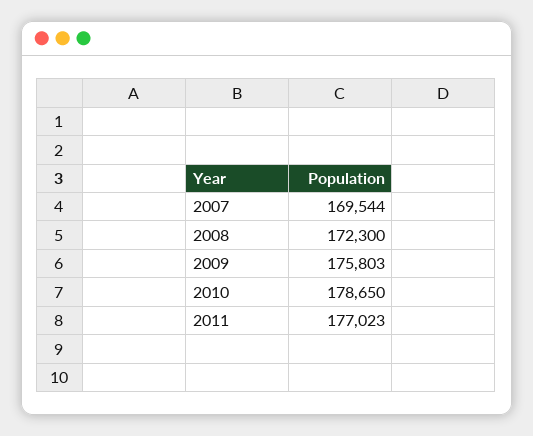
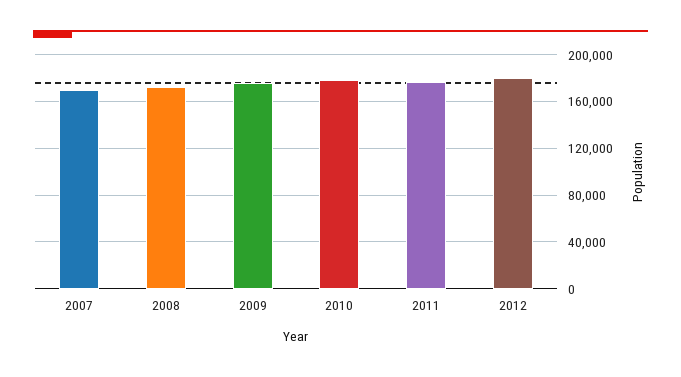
2012: none -> 180000

